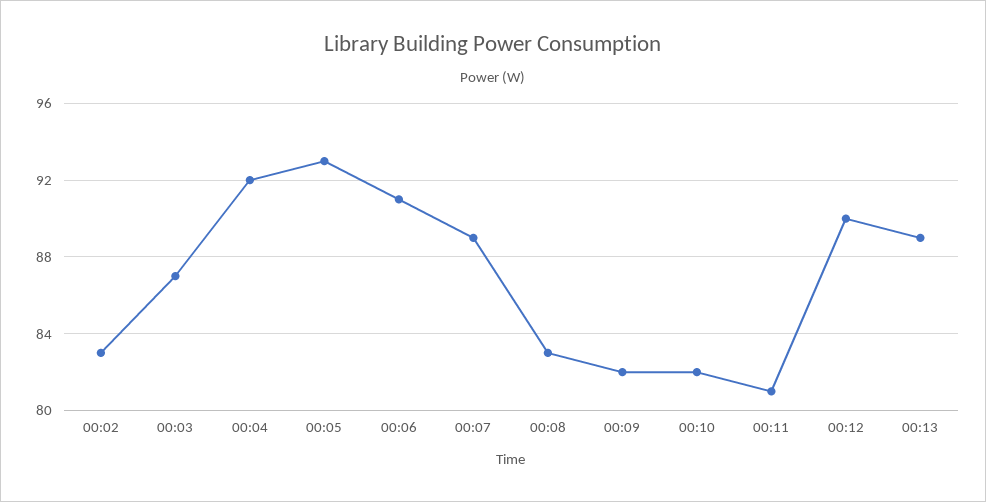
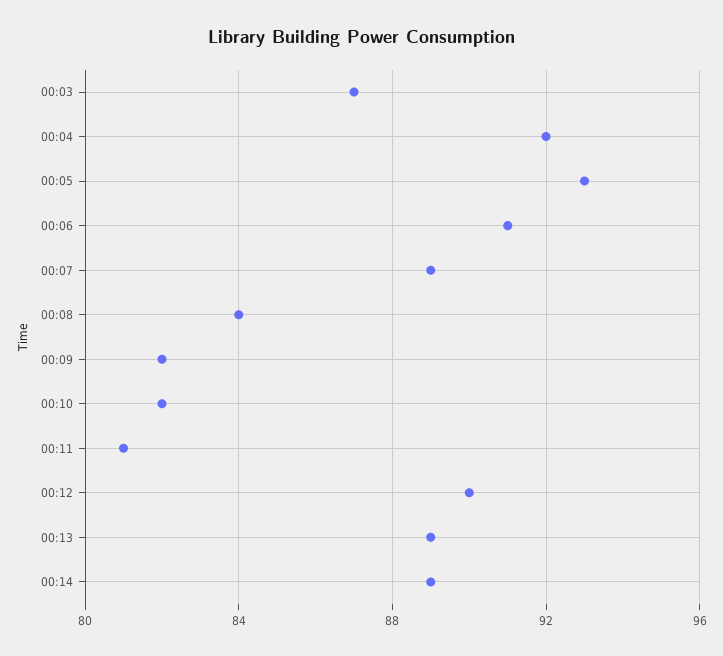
00:02: 83 -> none
00:08: 83 -> 84
00:14: none -> 89

